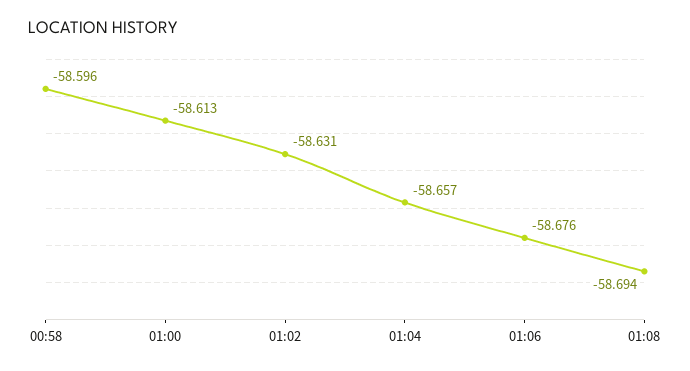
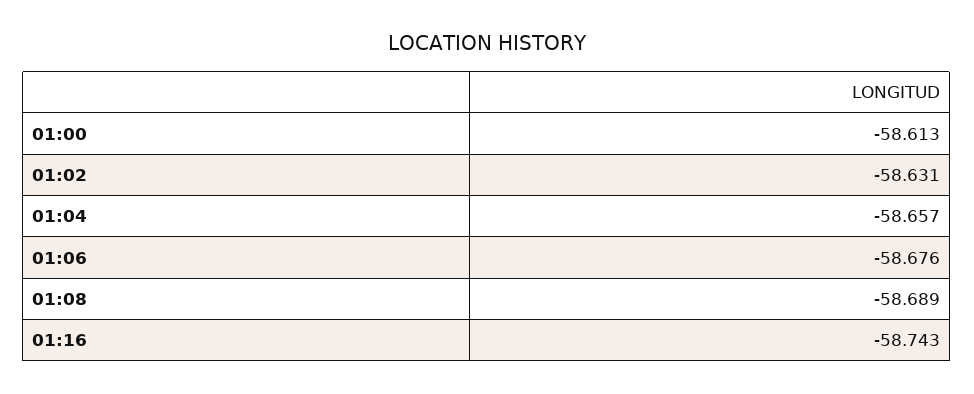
00:58: -58.596 -> none
01:08: -58.694 -> -58.689
01:16: none -> -58.743

